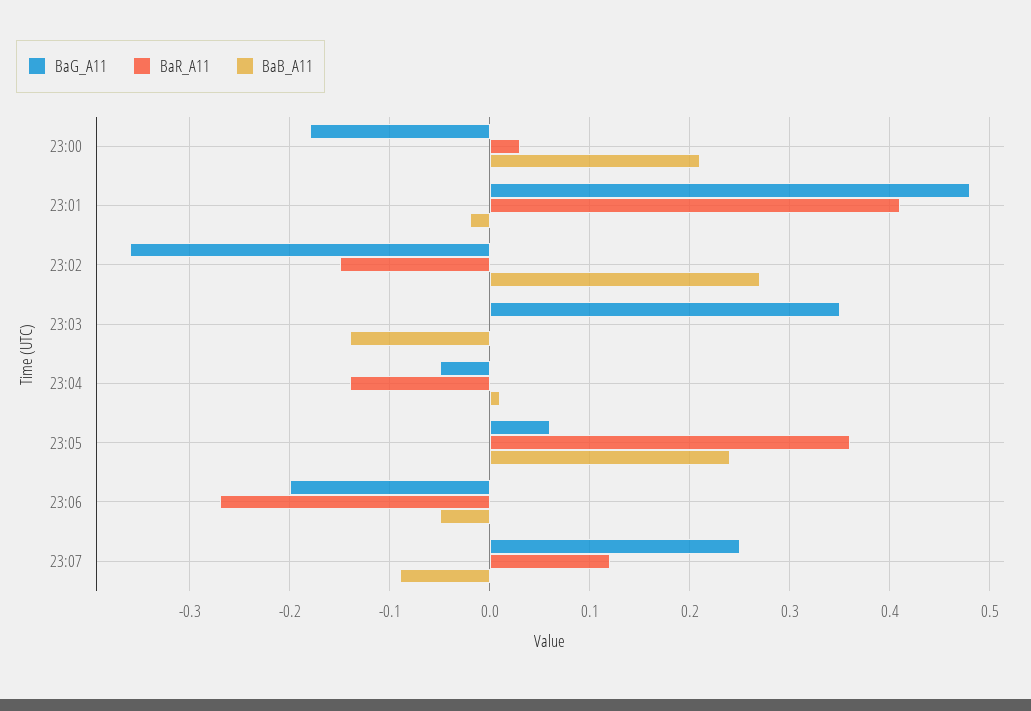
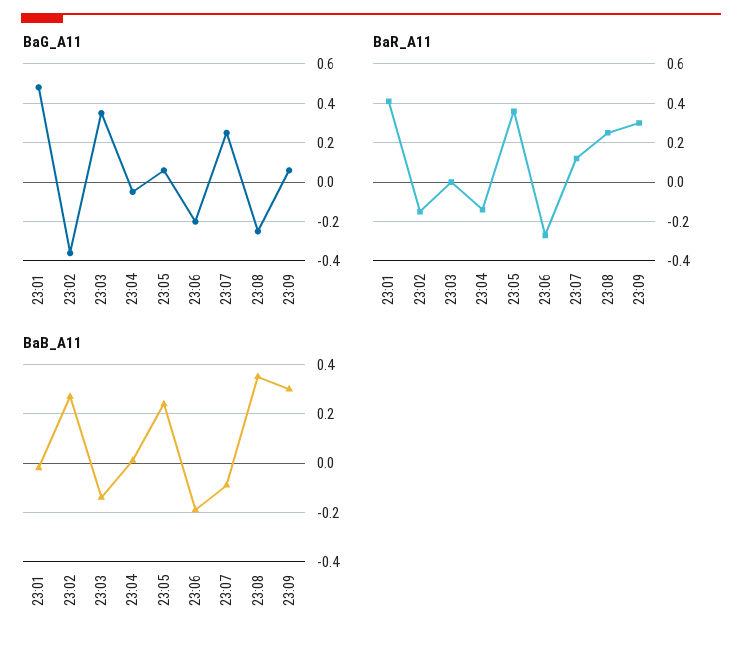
BaG_A11, 23:00: -0.18 -> none
BaR_A11, 23:00: 0.03 -> none
BaB_A11, 23:00: 0.21 -> none
BaB_A11, 23:06: -0.05 -> -0.2
BaG_A11, 23:08: none -> -0.25
BaG_A11, 23:09: none -> 0.05
BaR_A11, 23:08: none -> 0.25
BaR_A11, 23:09: none -> 0.3
BaB_A11, 23:08: none -> 0.35
BaB_A11, 23:09: none -> 0.3

